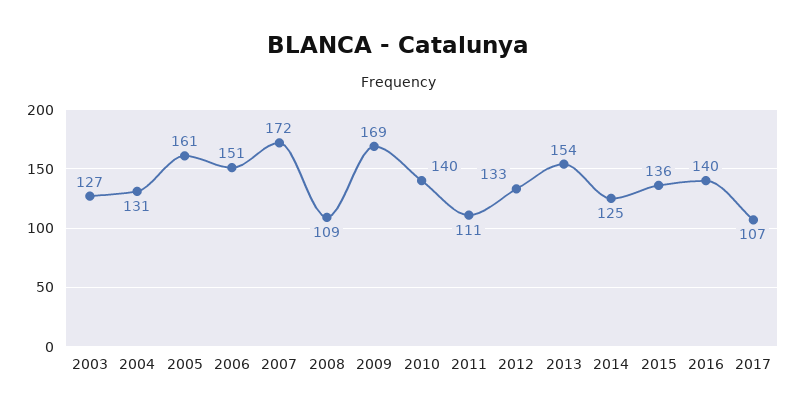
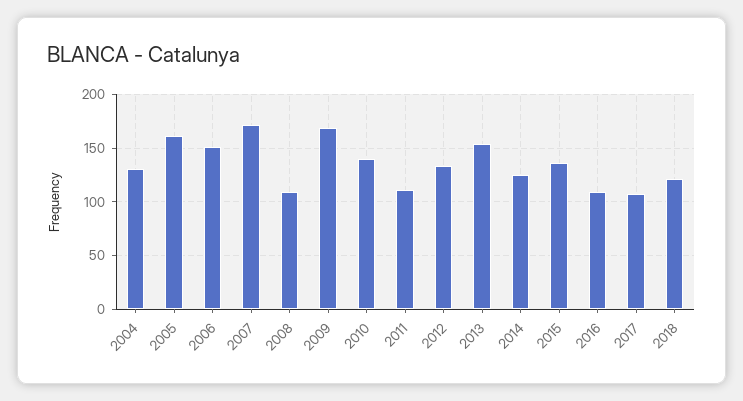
2003: 127 -> none
2016: 140 -> 110
2018: none -> 120

